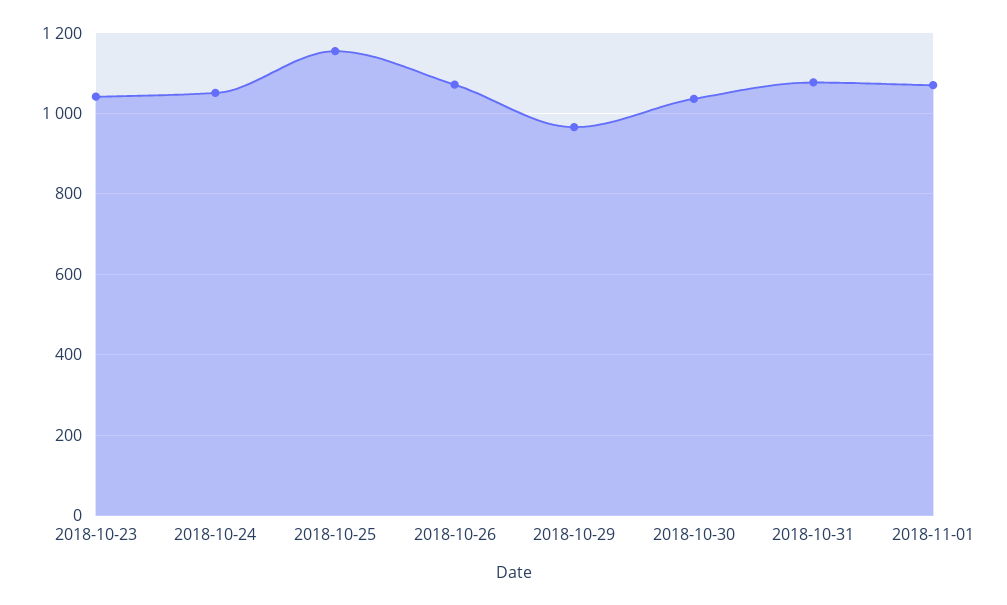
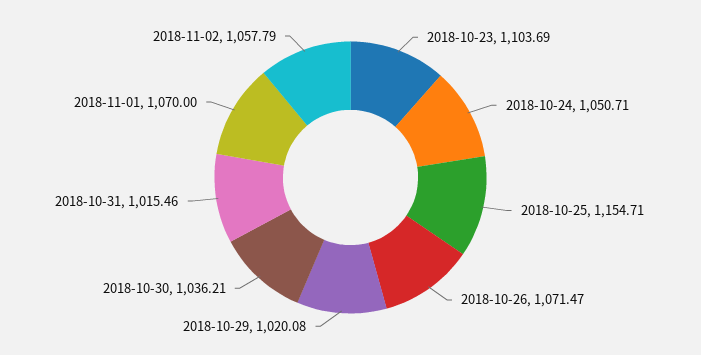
2018-10-23: 1040 -> 1103.69
2018-10-29: 960 -> 1020.08
2018-10-31: 1080 -> 1015.46
2018-11-02: none -> 1057.79

